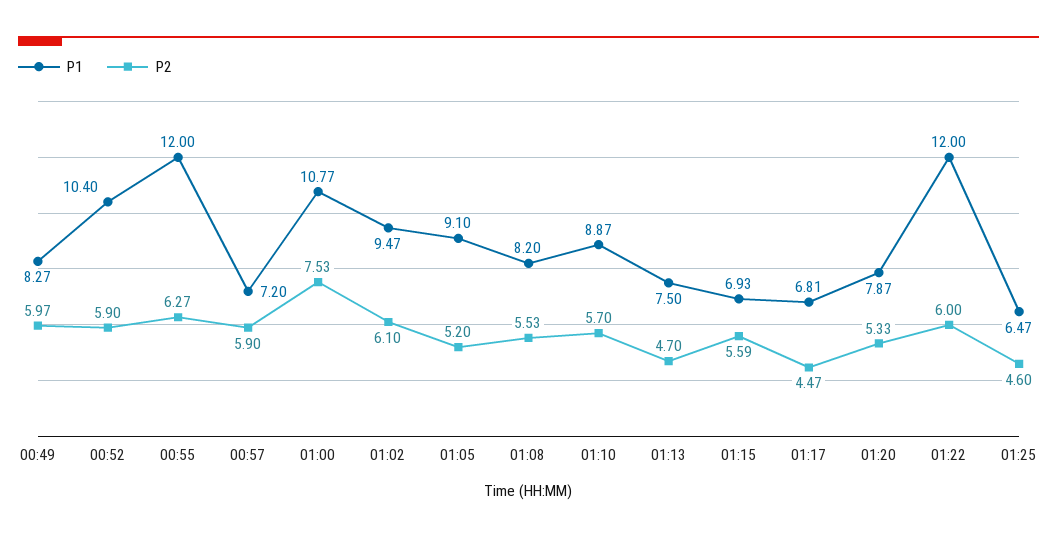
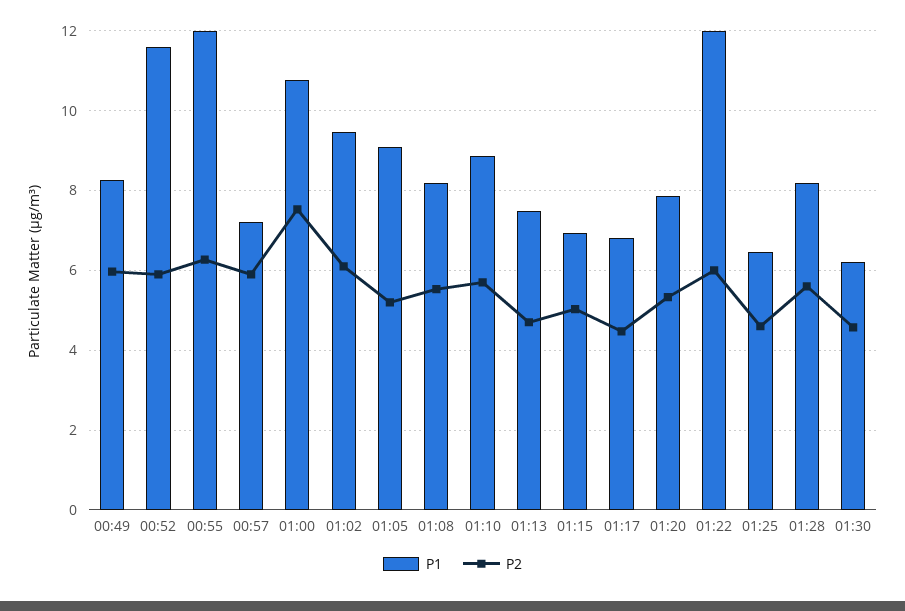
P1, 00:52: 10.4 -> 11.6
P2, 01:15: 5.59 -> 5
P1, 01:28: none -> 8.2
P2, 01:28: none -> 5.6
P1, 01:30: none -> 6.2
P2, 01:30: none -> 4.6

